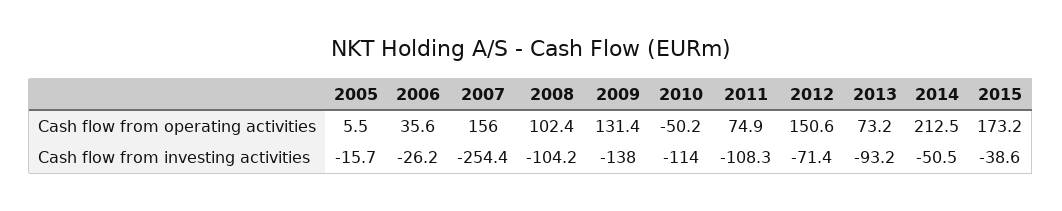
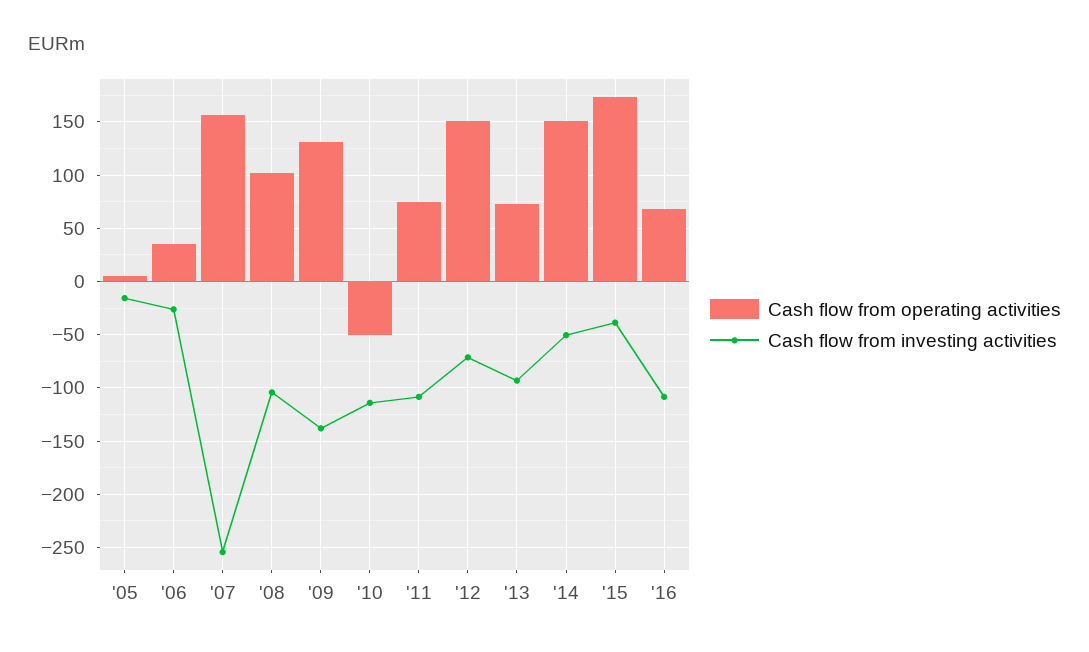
Cash flow from operating activities, 2014: 212.5 -> 150
Cash flow from operating activities, '16: none -> 70
Cash flow from investing activities, '16: none -> -110

